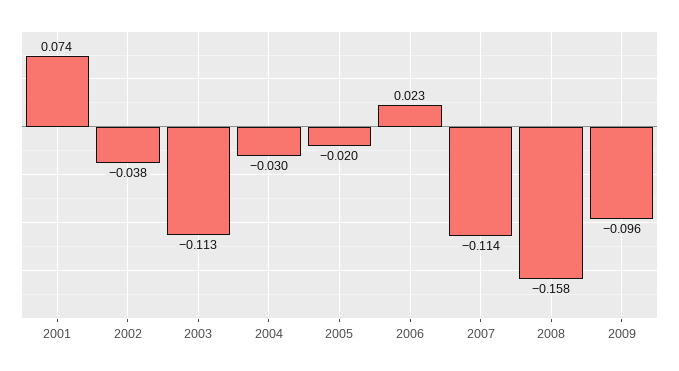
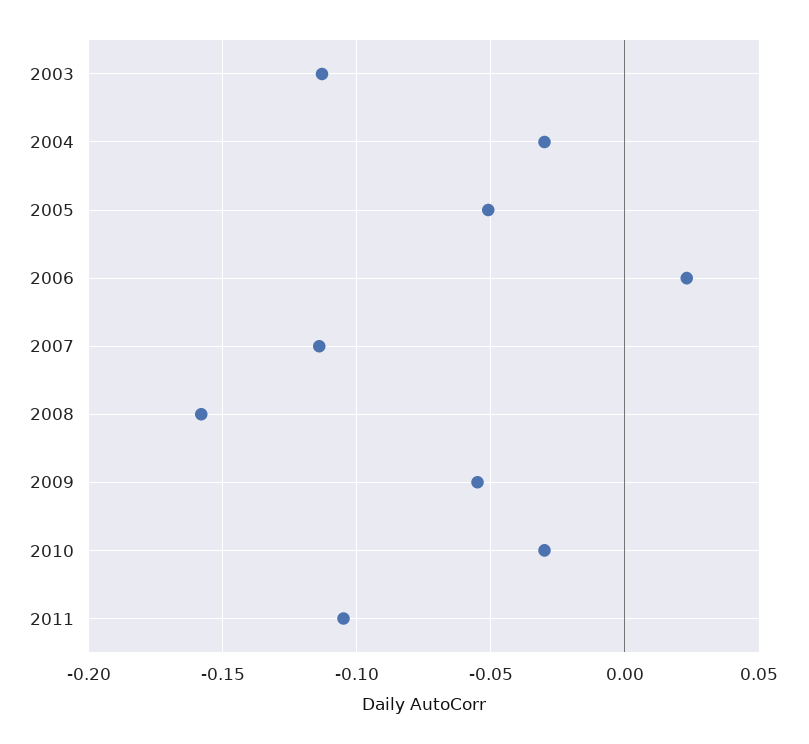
2001: 0.074 -> none
2002: -0.038 -> none
2005: -0.02 -> -0.05
2009: -0.096 -> -0.055
2010: none -> -0.03
2011: none -> -0.105

